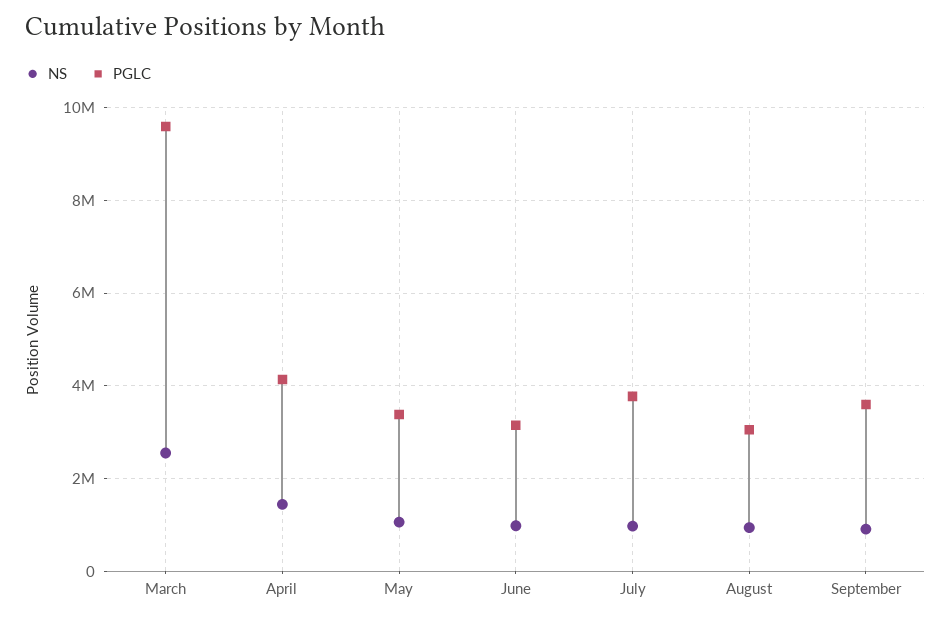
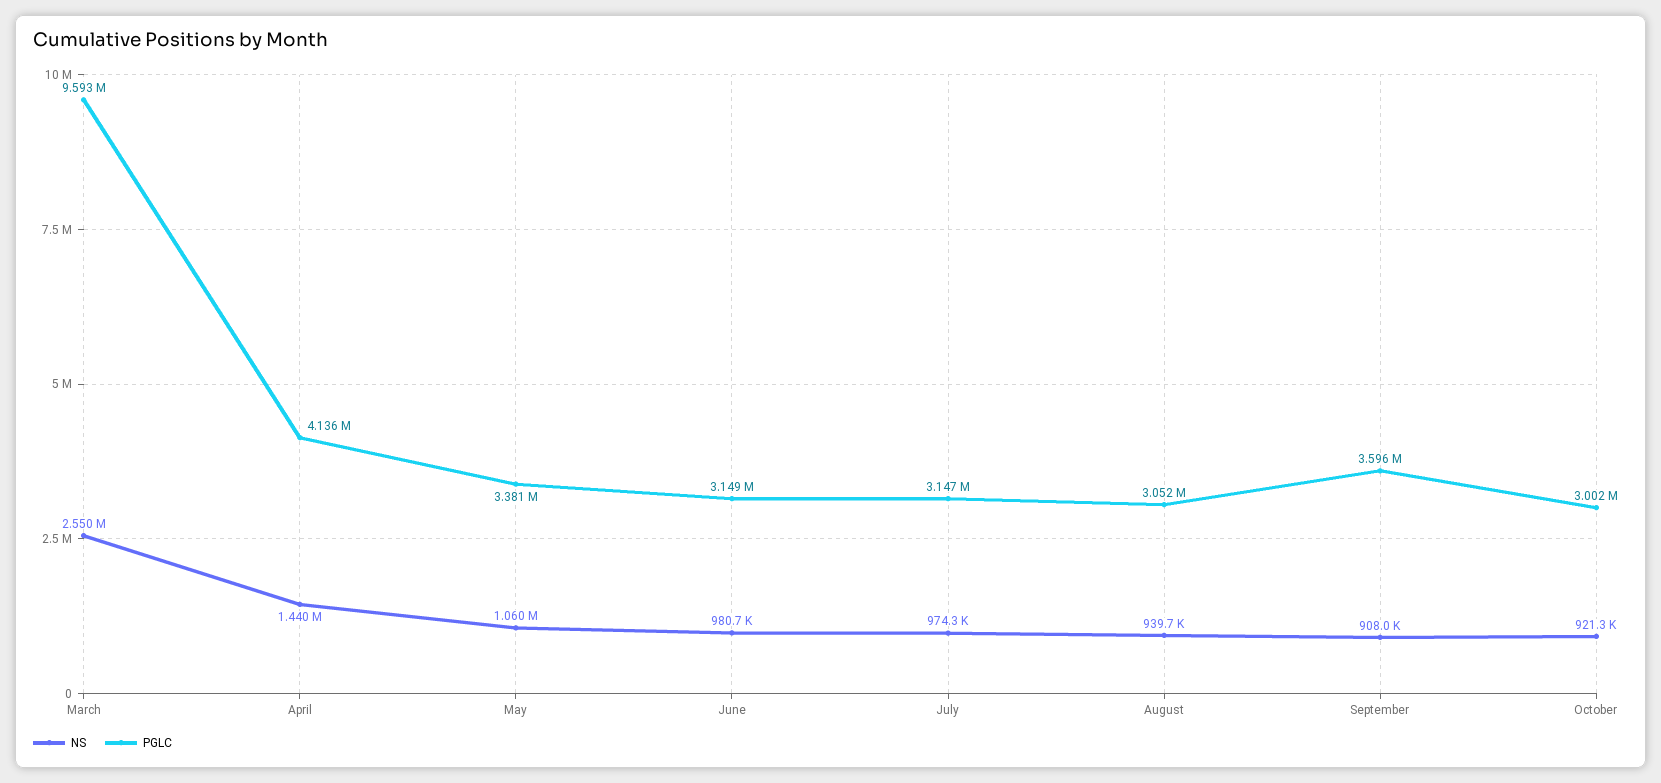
PGLC, July: 3800000 -> 3147000
NS, October: none -> 921300
PGLC, October: none -> 3002000

